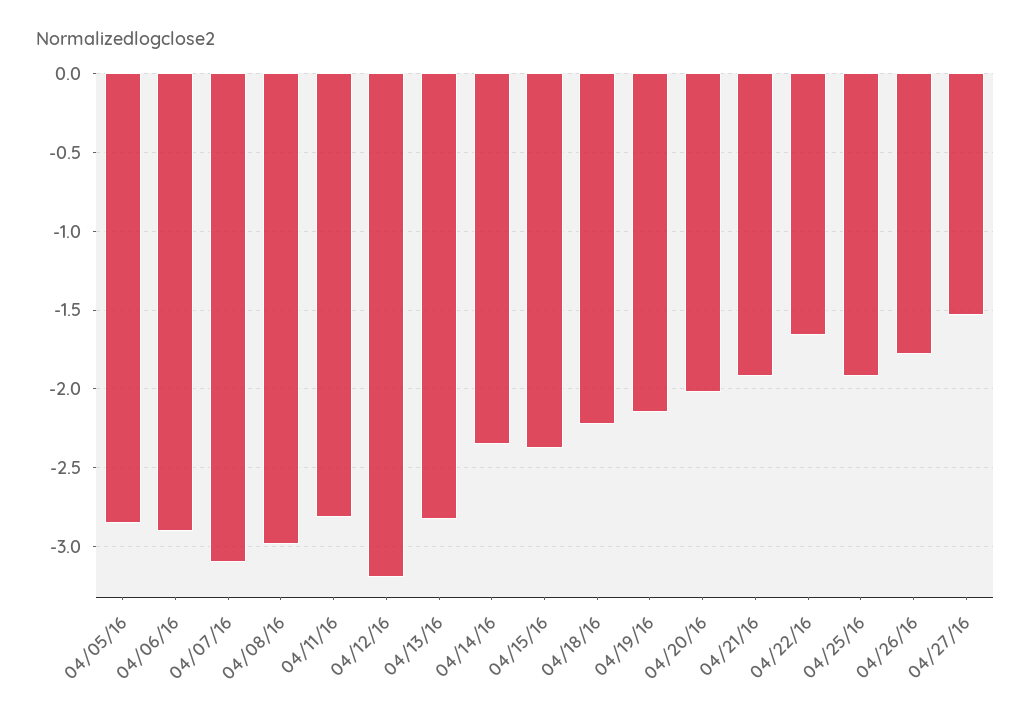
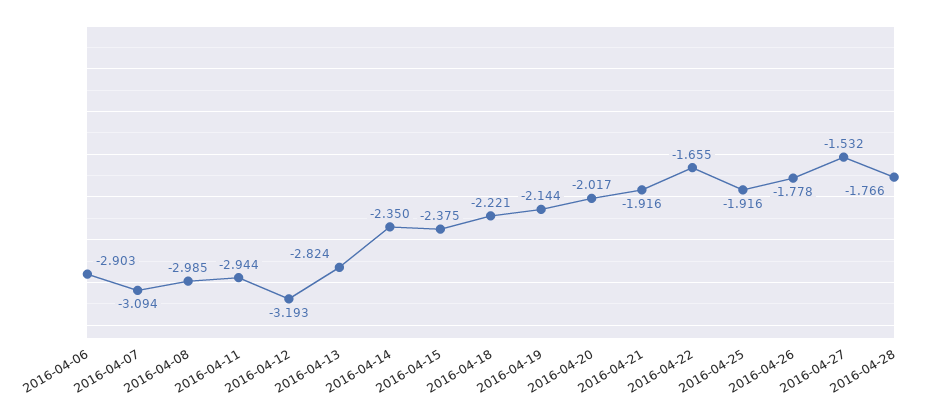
04/05/16: -2.85 -> none
04/11/16: -2.8 -> -2.944
2016-04-28: none -> -1.766

